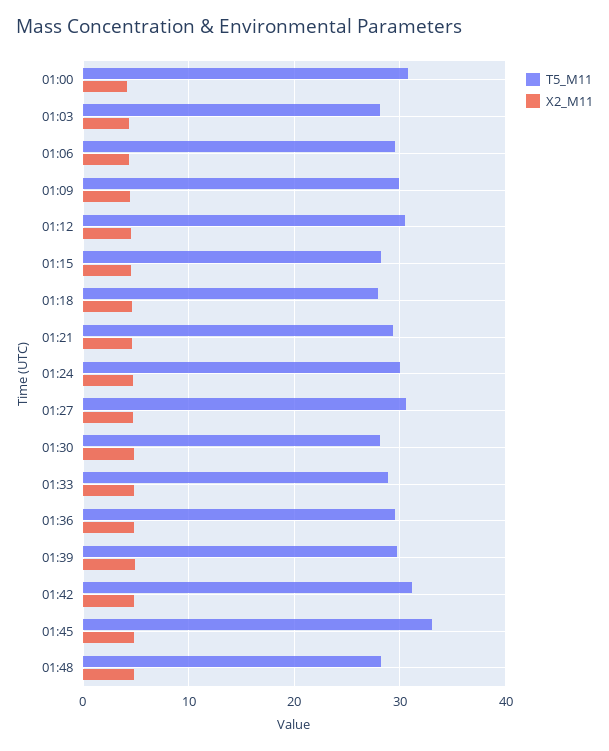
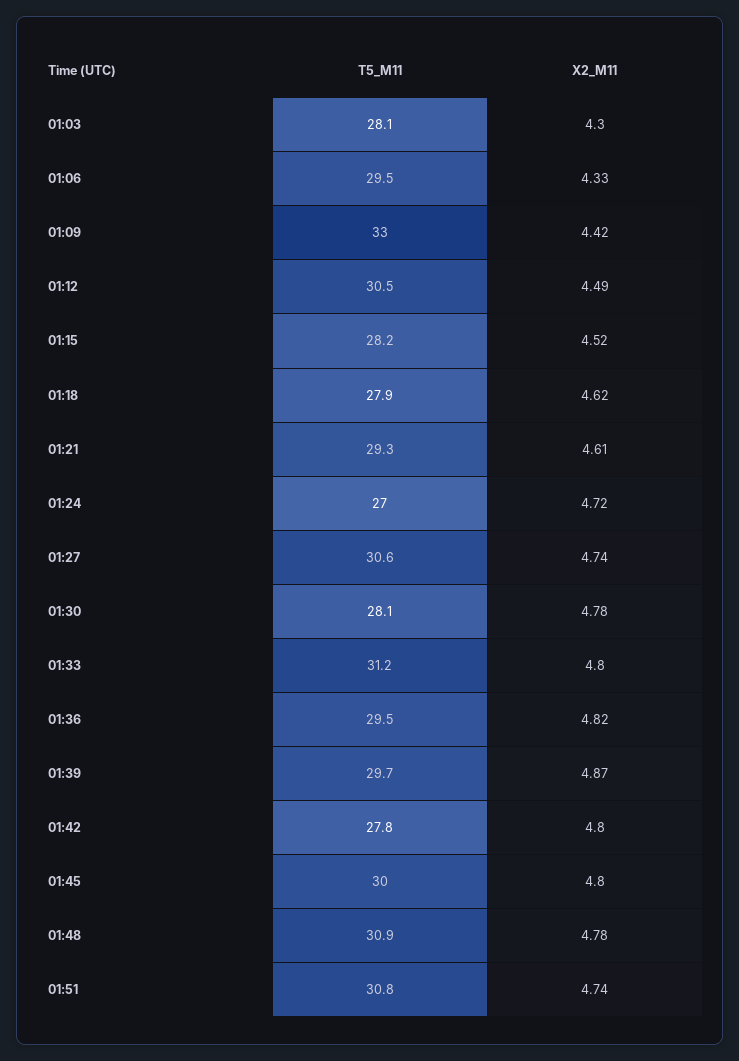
T5_M11, 01:00: 31 -> none
X2_M11, 01:00: 4 -> none
T5_M11, 01:09: 30 -> 33
T5_M11, 01:24: 30 -> 27
T5_M11, 01:33: 29 -> 31.2
T5_M11, 01:42: 31 -> 27.8
T5_M11, 01:45: 33 -> 30
T5_M11, 01:48: 28 -> 30.9
T5_M11, 01:51: none -> 30.8
X2_M11, 01:51: none -> 4.74

